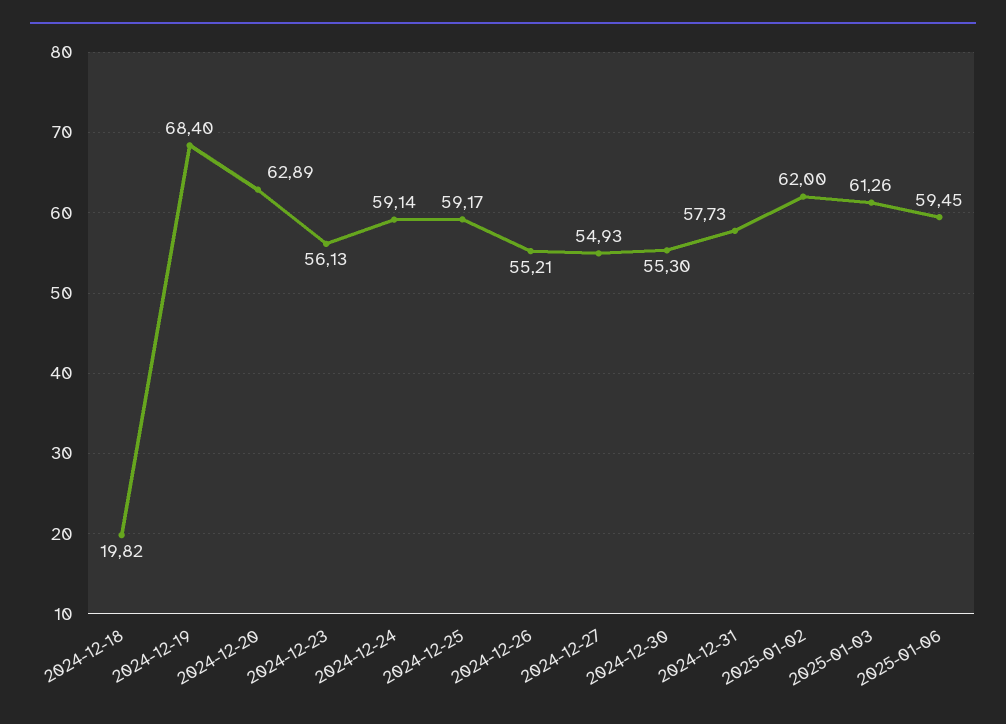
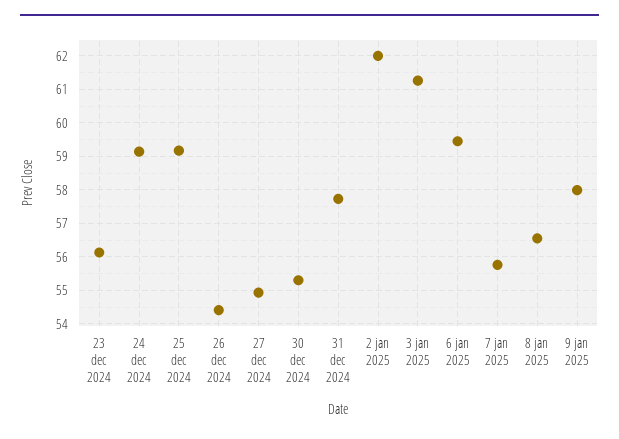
2024-12-18: 19.82 -> none
2024-12-19: 68.4 -> none
2024-12-20: 62.89 -> none
2024-12-26: 55.21 -> 54.4
7 jan 2025: none -> 55.8
8 jan 2025: none -> 56.6
9 jan 2025: none -> 58

